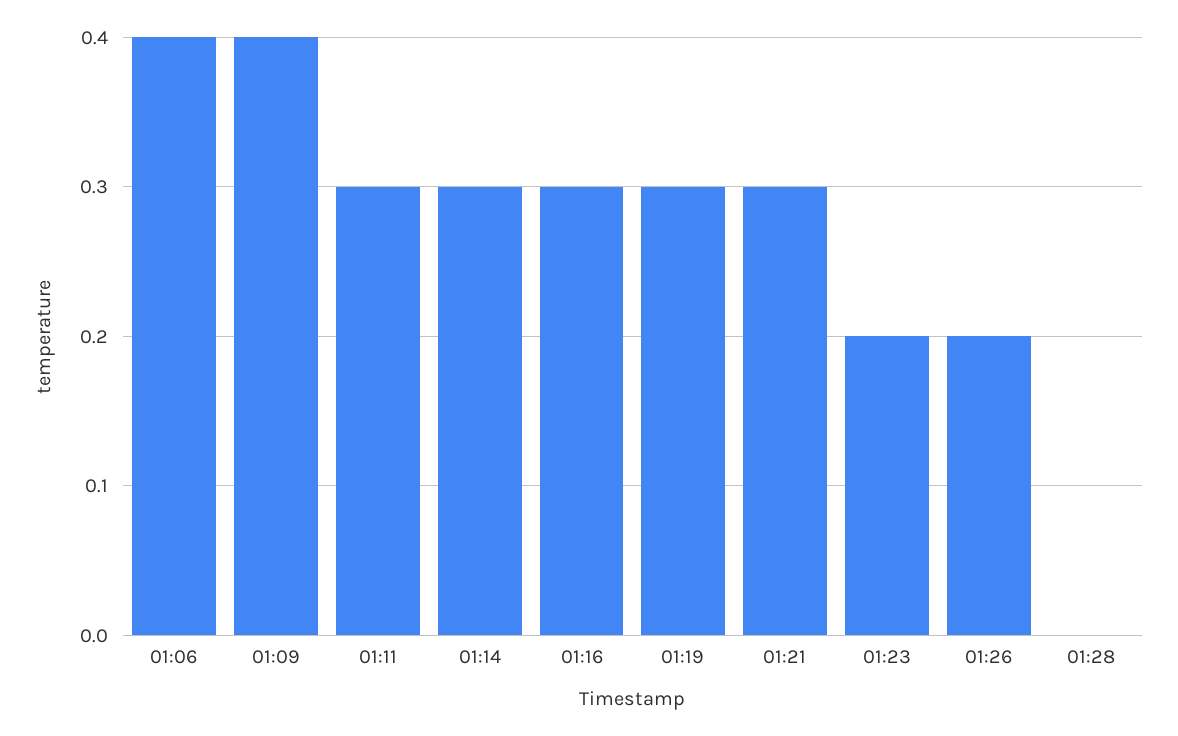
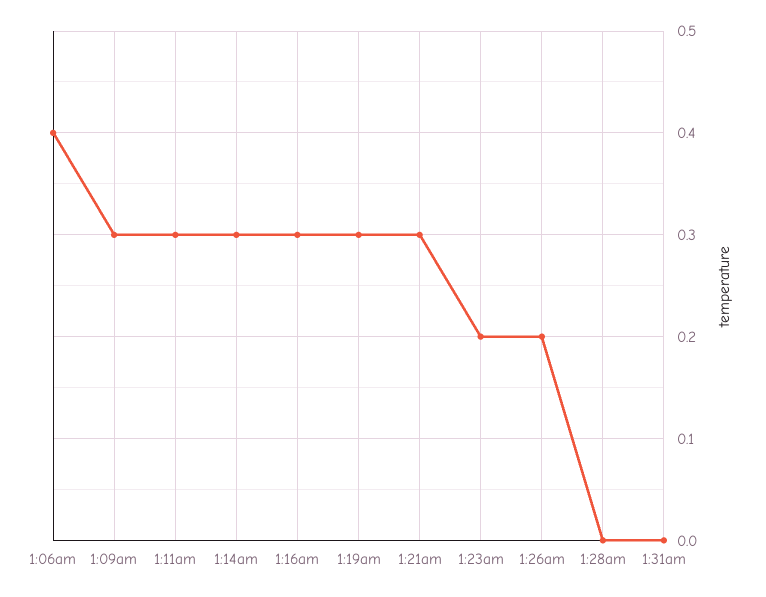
01:09: 0.4 -> 0.3
1:31am: none -> 0

